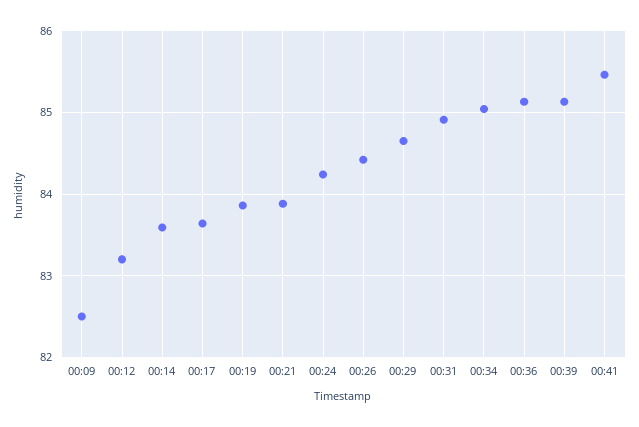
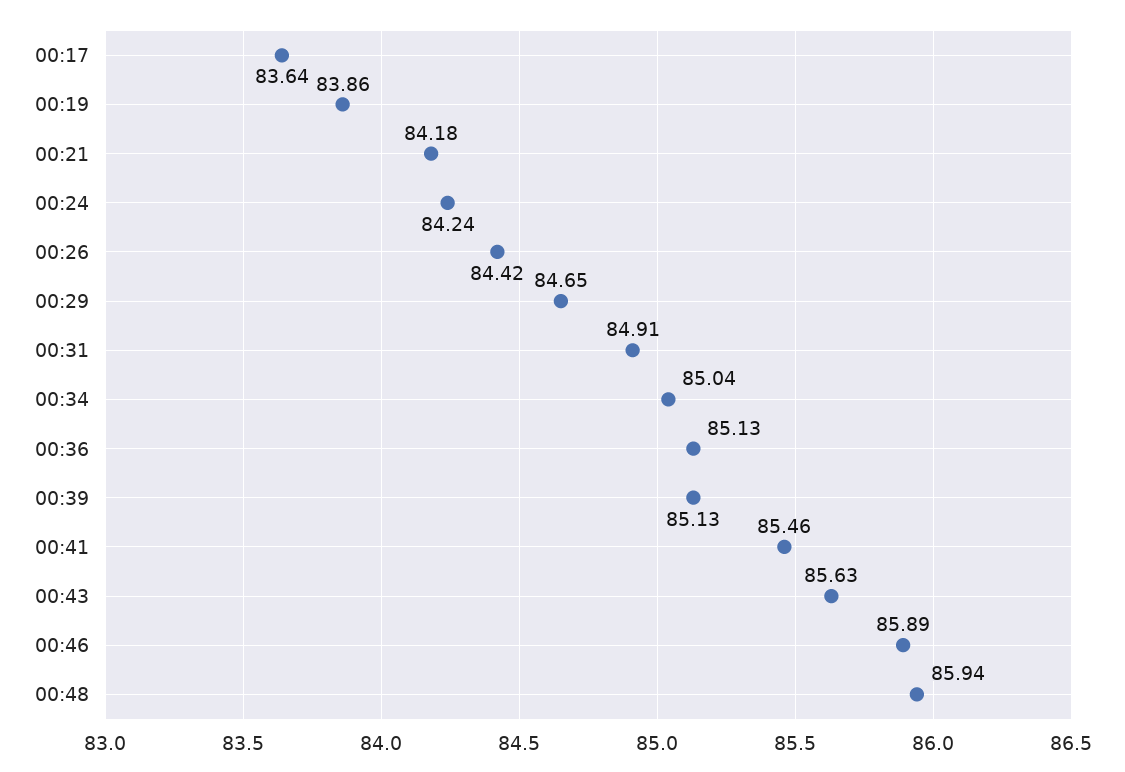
00:09: 82.5 -> none
00:12: 83.2 -> none
00:14: 83.6 -> none
00:21: 83.9 -> 84.18
00:43: none -> 85.63
00:46: none -> 85.89
00:48: none -> 85.94

